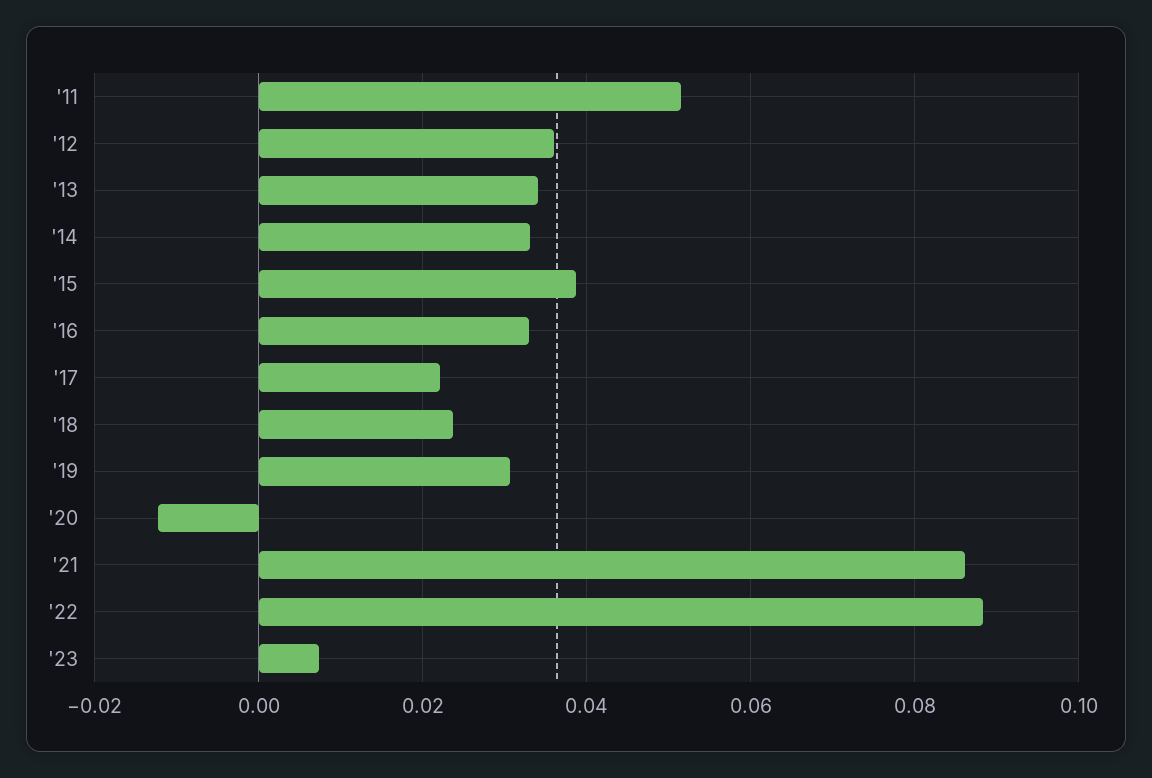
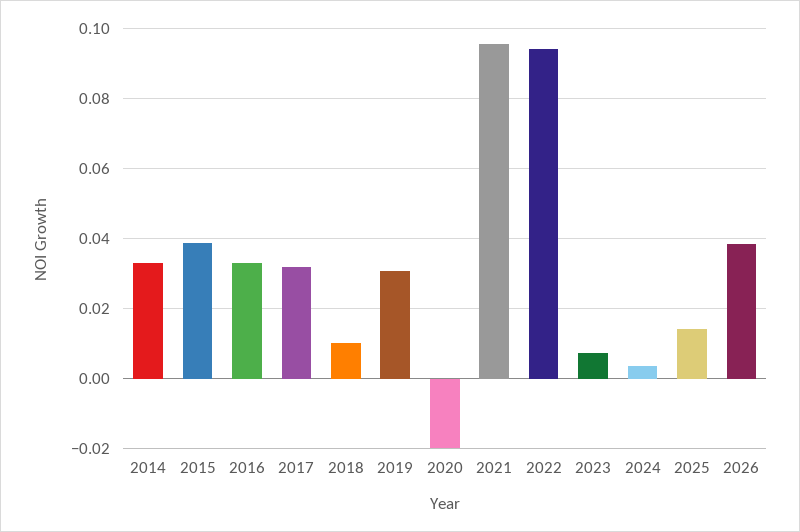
'11: 0.052 -> none
'12: 0.036 -> none
'13: 0.034 -> none
'17: 0.022 -> 0.032
'18: 0.024 -> 0.01
'20: -0.012 -> -0.02
'21: 0.086 -> 0.096
'22: 0.088 -> 0.094
2024: none -> 0.004
2025: none -> 0.014
2026: none -> 0.038

